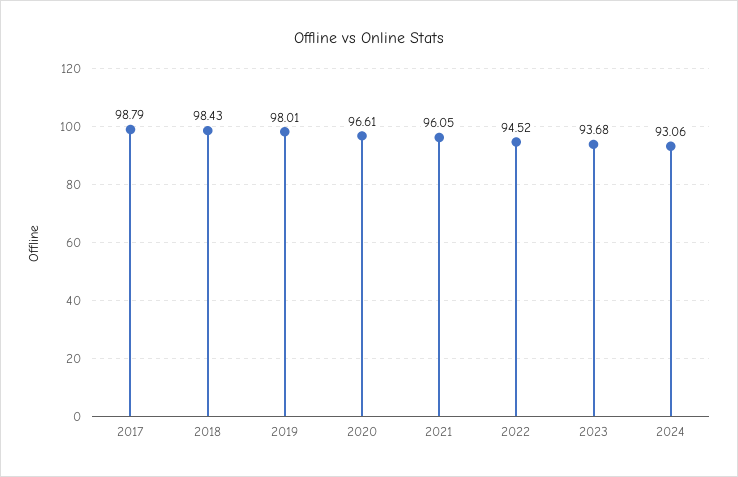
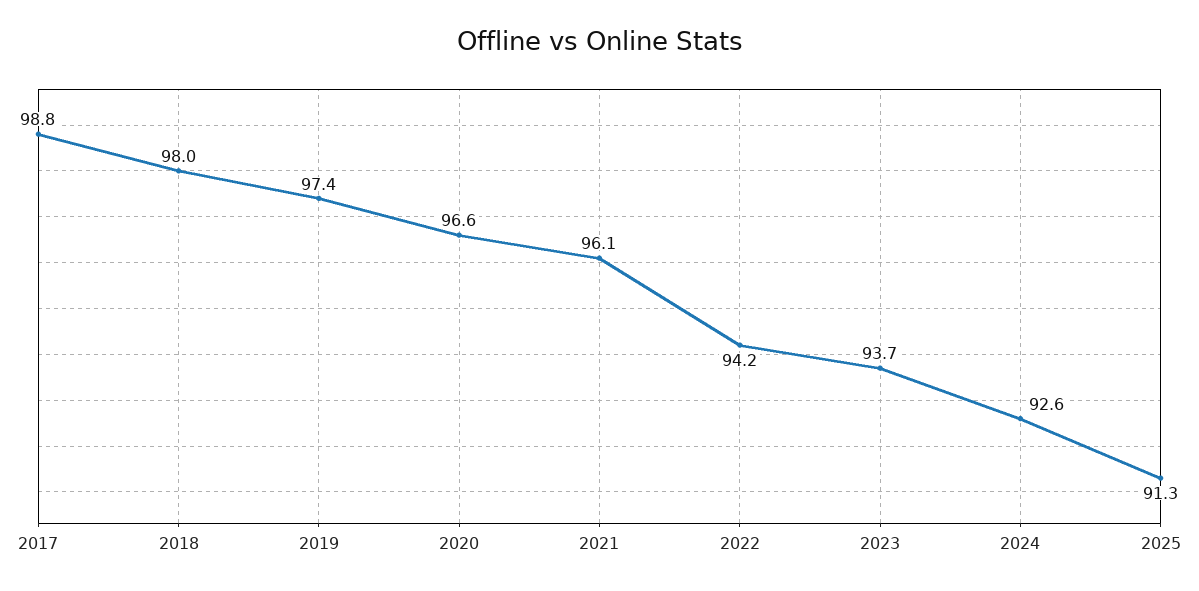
2018: 98.43 -> 98
2019: 98.01 -> 97.4
2022: 94.52 -> 94.2
2024: 93.06 -> 92.6
2025: none -> 91.3

